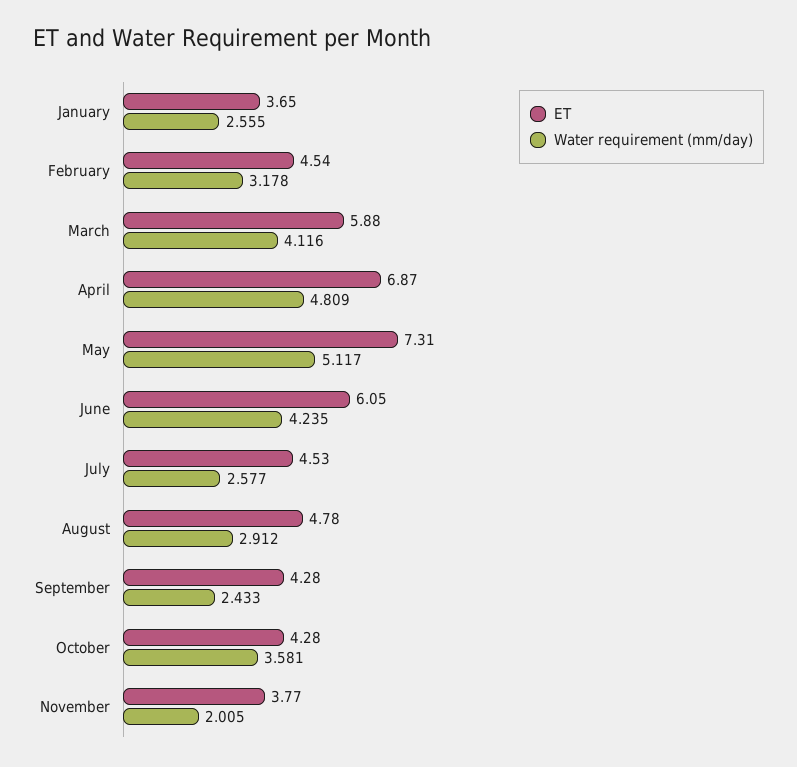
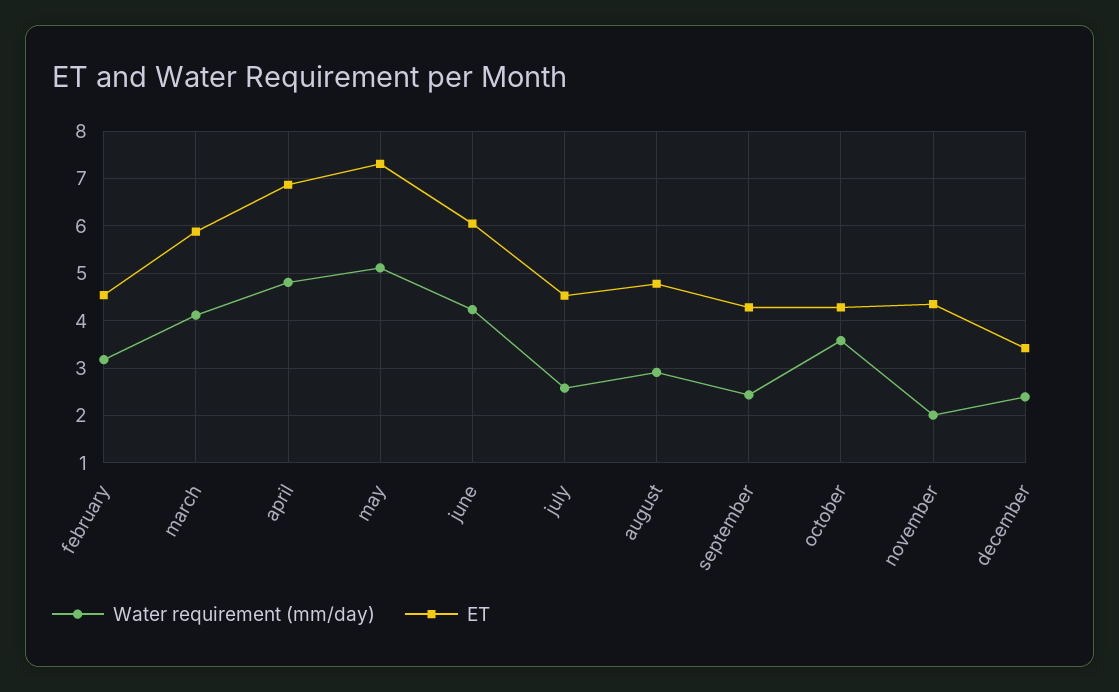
ET, January: 3.65 -> none
Water requirement (mm/day), January: 2.555 -> none
ET, November: 3.77 -> 4.4
Water requirement (mm/day), december: none -> 2.4
ET, december: none -> 3.4

